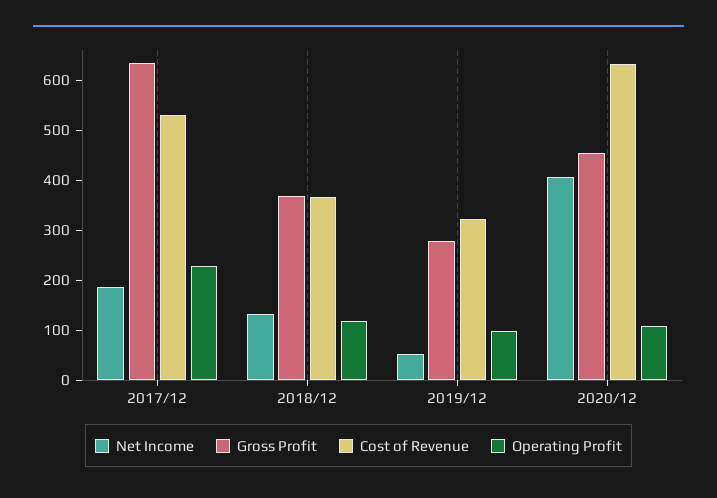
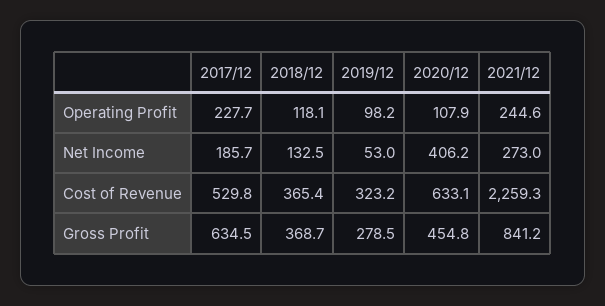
Operating Profit, 2021/12: none -> 244.6
Net Income, 2021/12: none -> 273
Cost of Revenue, 2021/12: none -> 2259.3
Gross Profit, 2021/12: none -> 841.2

